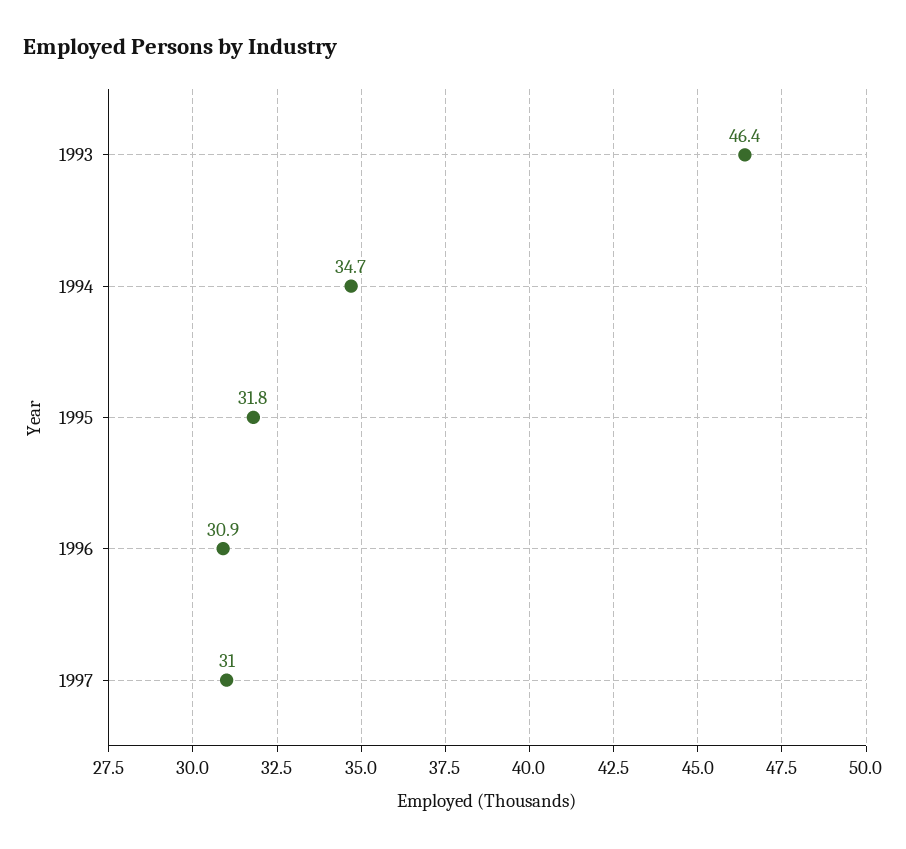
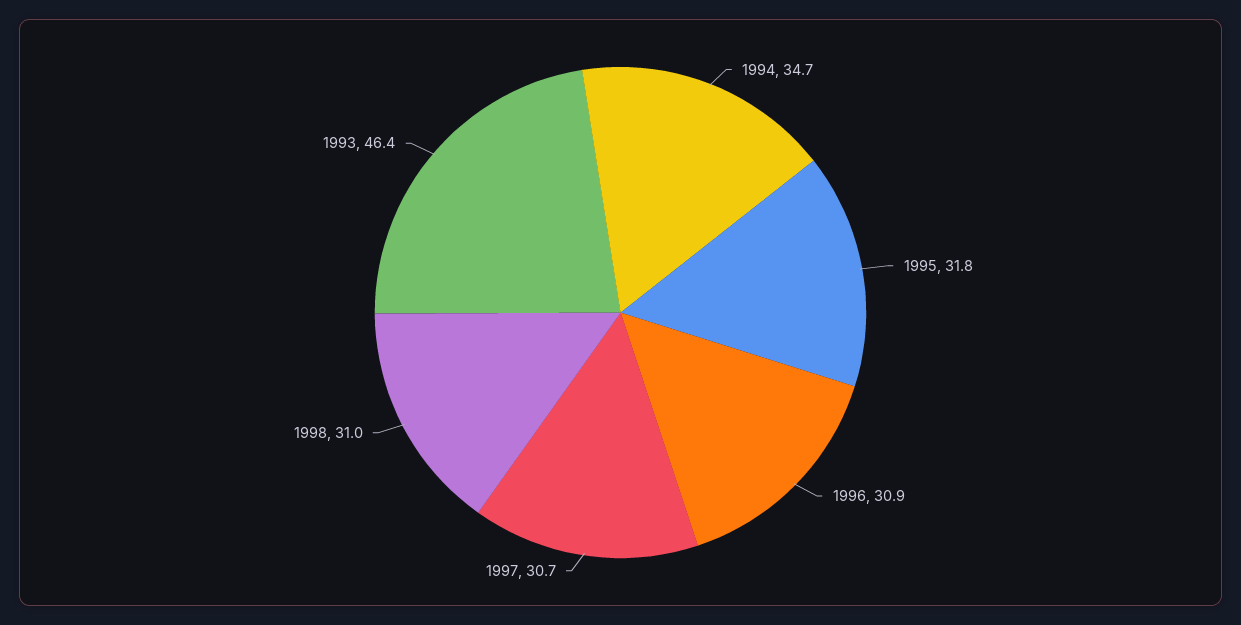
1997: 31 -> 30.7
1998: none -> 31

